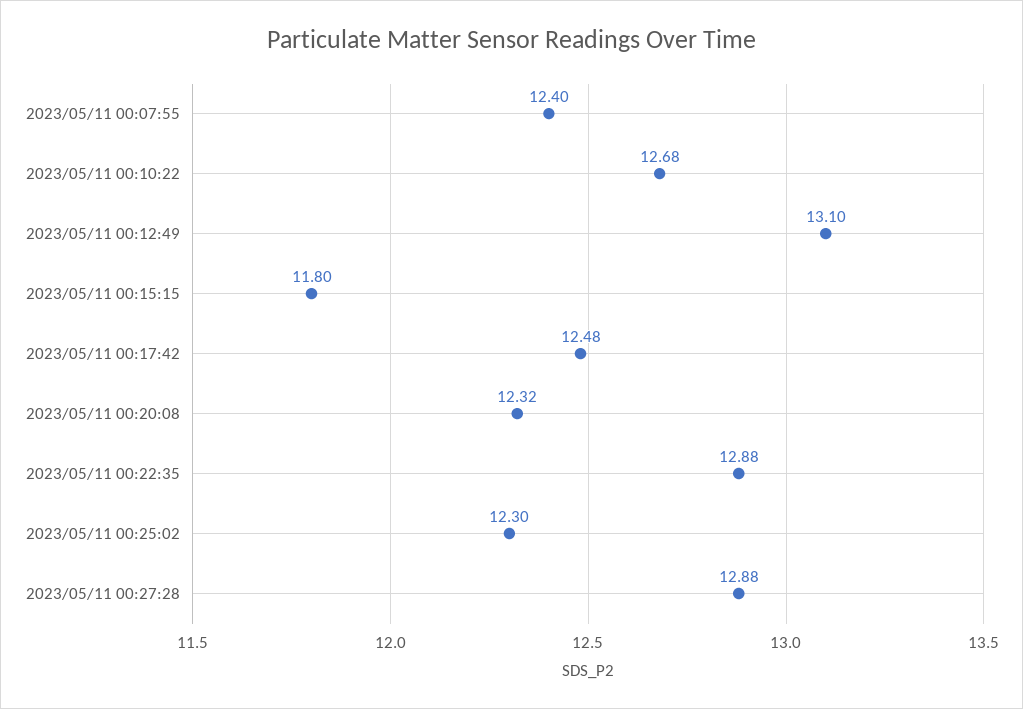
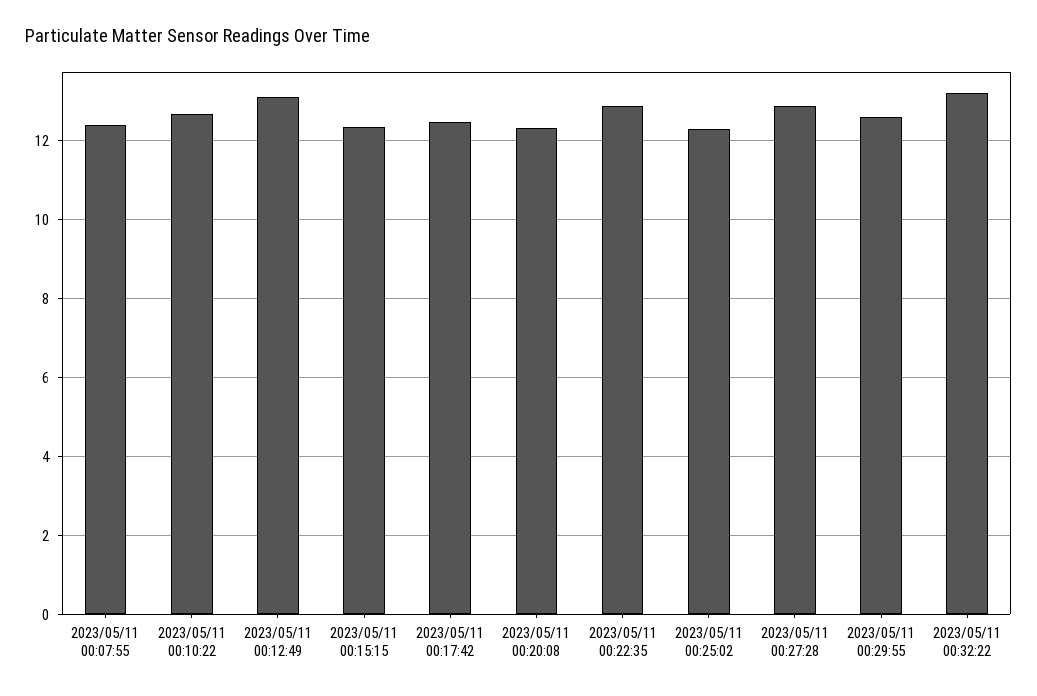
2023/05/11 00:15:15: 11.8 -> 12.4
2023/05/11 00:29:55: none -> 12.6
2023/05/11 00:32:22: none -> 13.2

